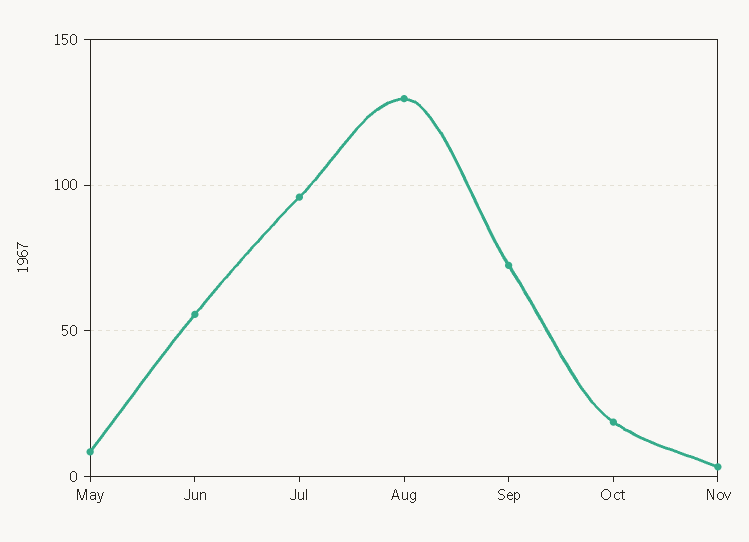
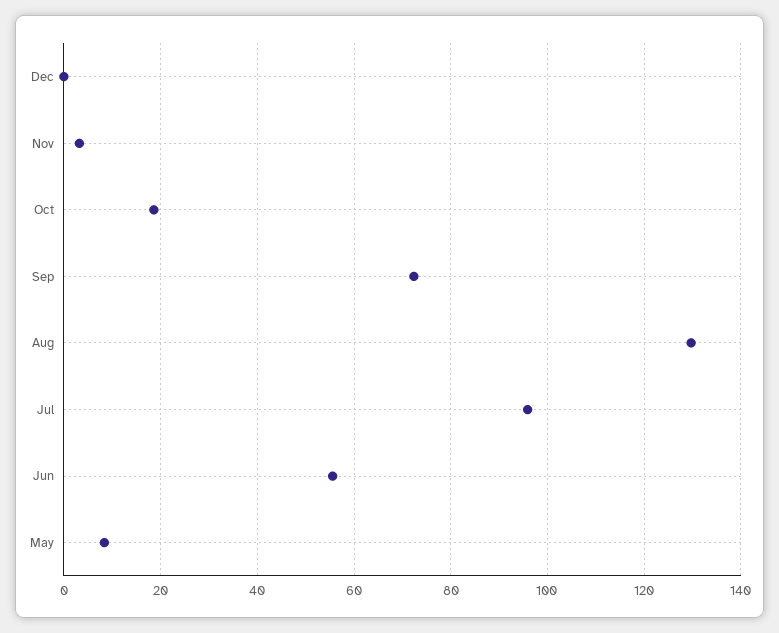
Dec: none -> 0

